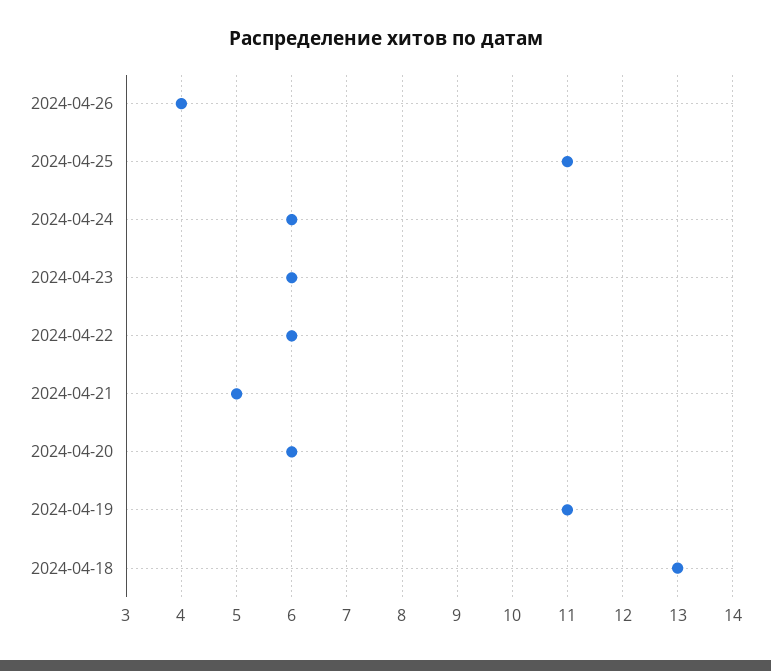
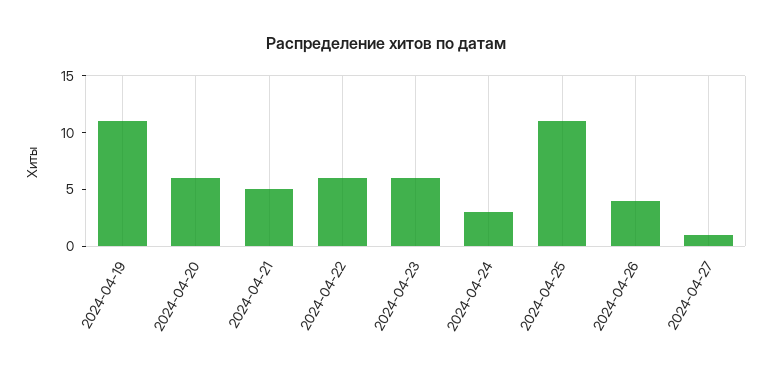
2024-04-24: 6 -> 3
2024-04-18: 13 -> none
2024-04-27: none -> 1

